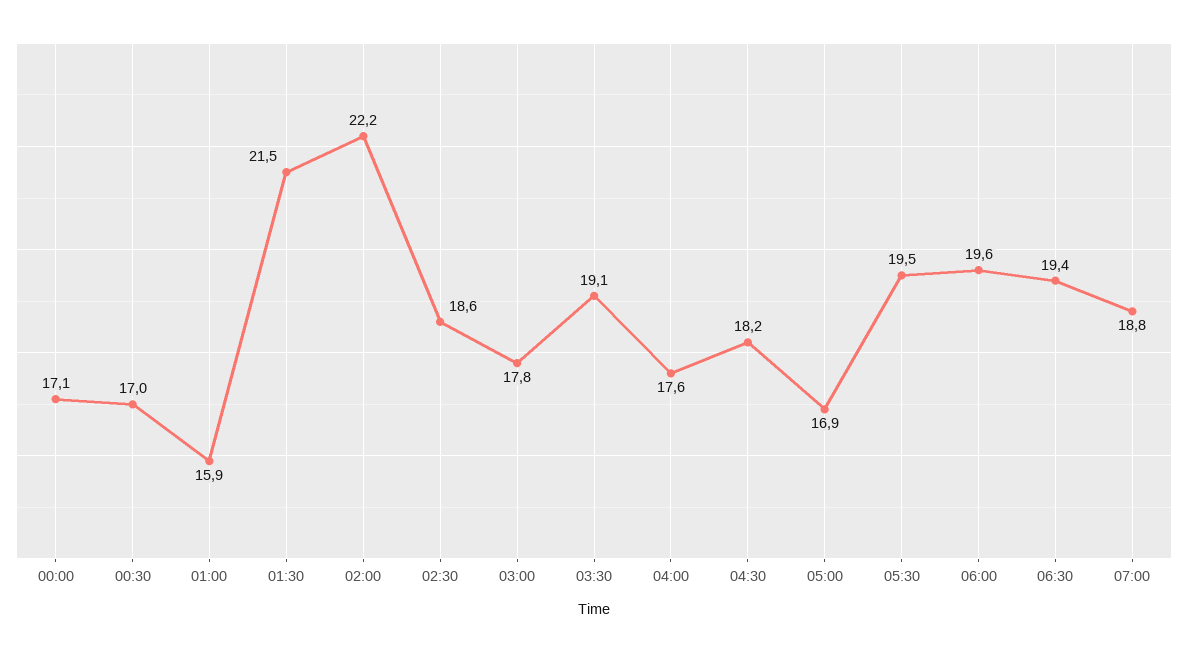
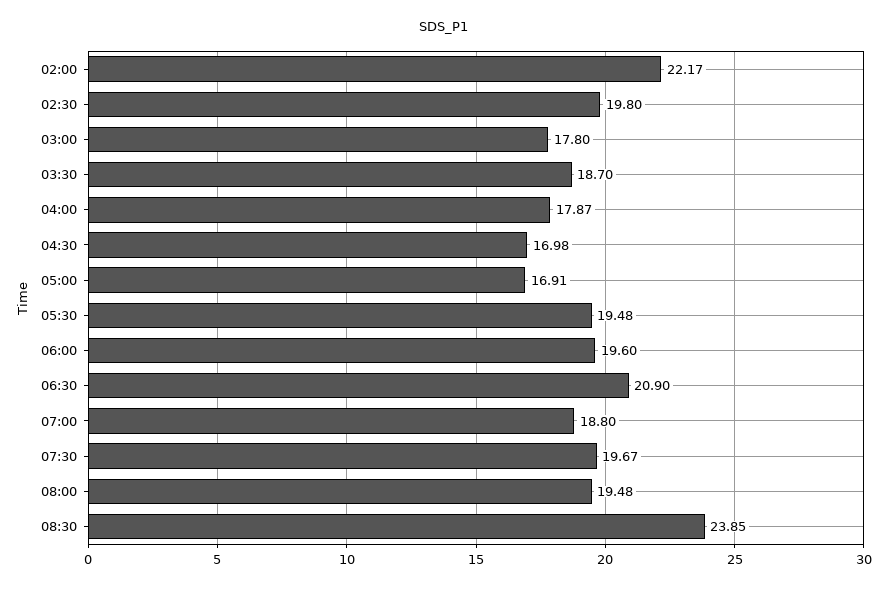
00:00: 17.1 -> none
00:30: 17 -> none
01:00: 15.9 -> none
01:30: 21.5 -> none
02:30: 18.6 -> 19.8
03:30: 19.1 -> 18.7
04:00: 17.6 -> 17.87
04:30: 18.2 -> 16.98
06:30: 19.4 -> 20.9
07:30: none -> 19.67
08:00: none -> 19.48
08:30: none -> 23.85

